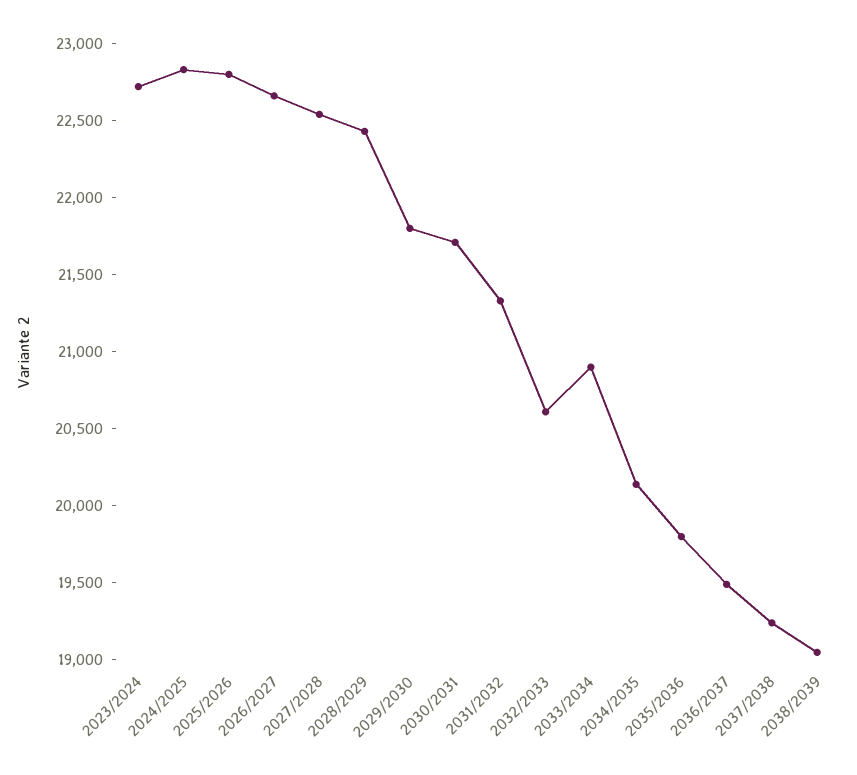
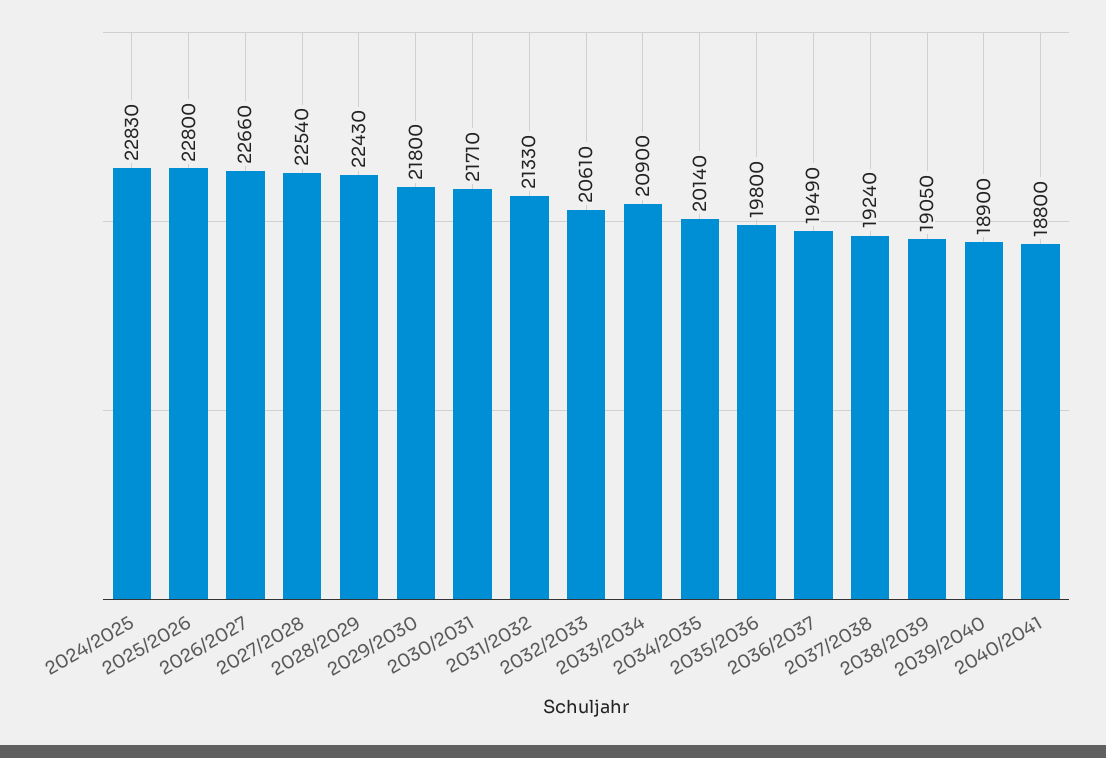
2023/2024: 22700 -> none
2039/2040: none -> 18900
2040/2041: none -> 18800

